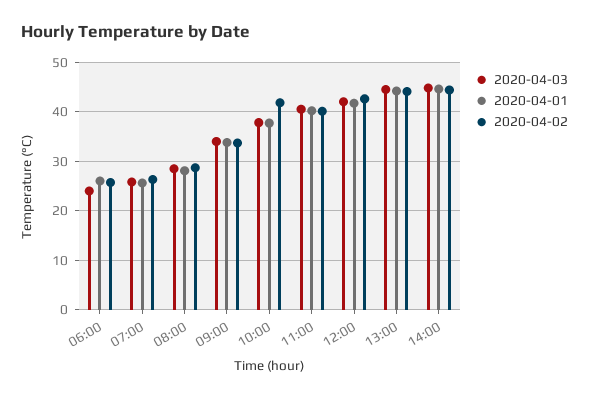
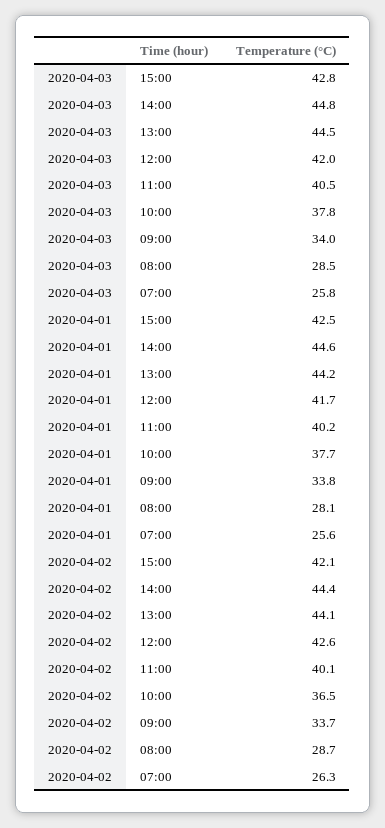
2020-04-03, 06:00: 24 -> none
2020-04-01, 06:00: 26 -> none
2020-04-02, 06:00: 26 -> none
2020-04-02, 10:00: 42 -> 36.5
2020-04-03, 15:00: none -> 42.8
2020-04-01, 15:00: none -> 42.5
2020-04-02, 15:00: none -> 42.1

